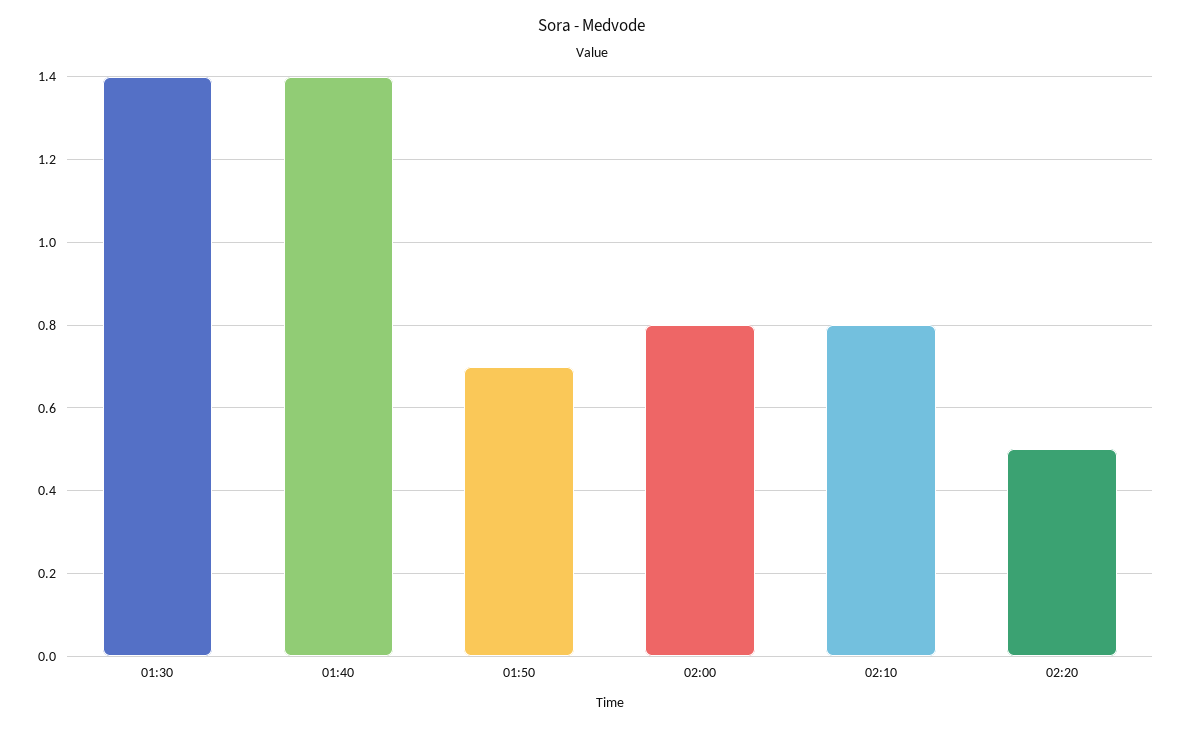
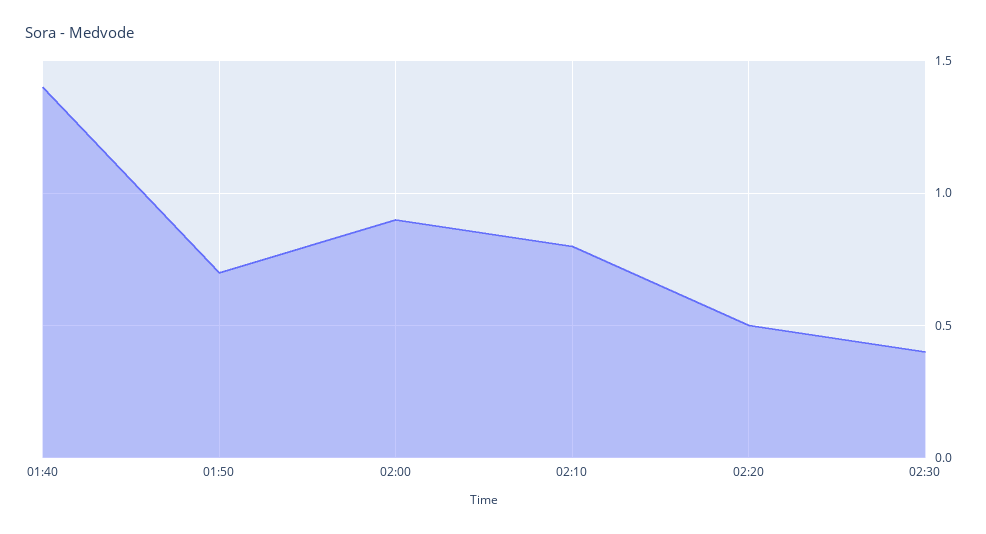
01:30: 1.4 -> none
02:00: 0.8 -> 0.9
02:30: none -> 0.4

